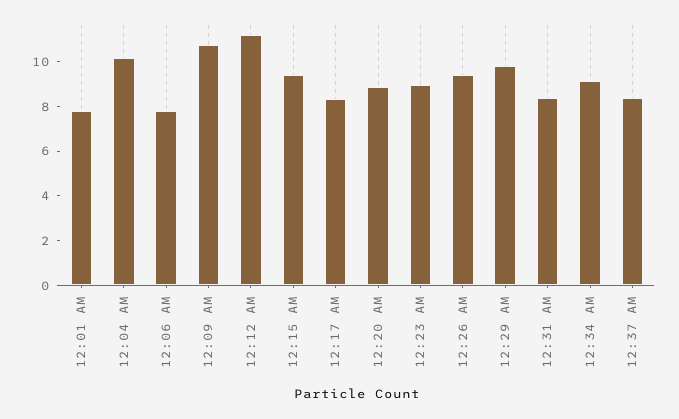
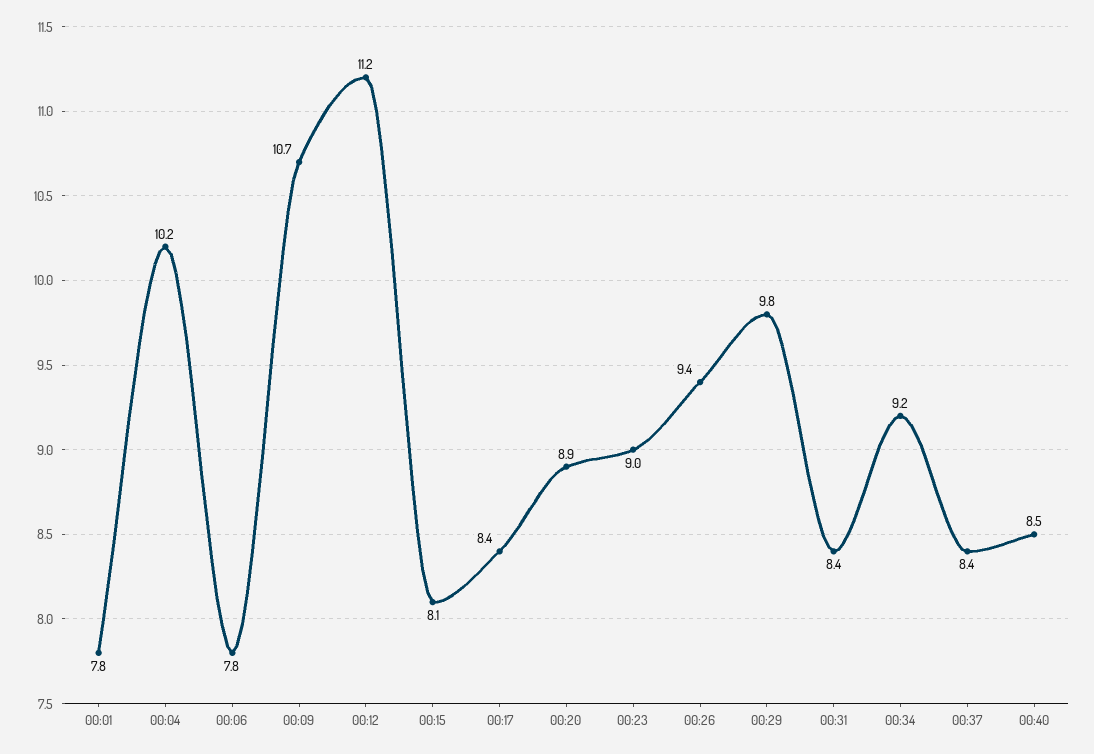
12:15 AM: 9.5 -> 8.1
00:40: none -> 8.5

